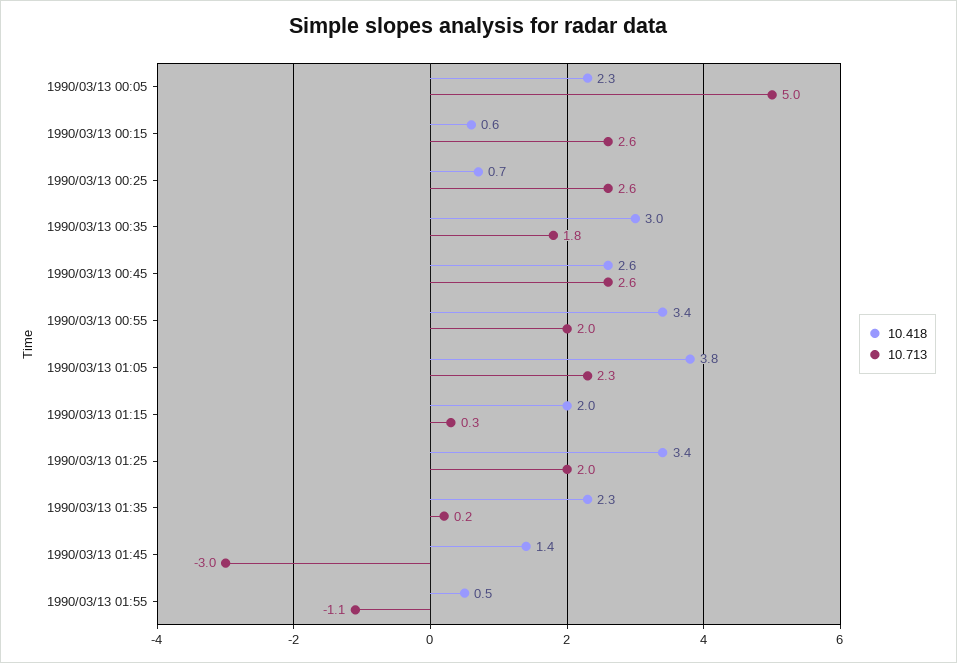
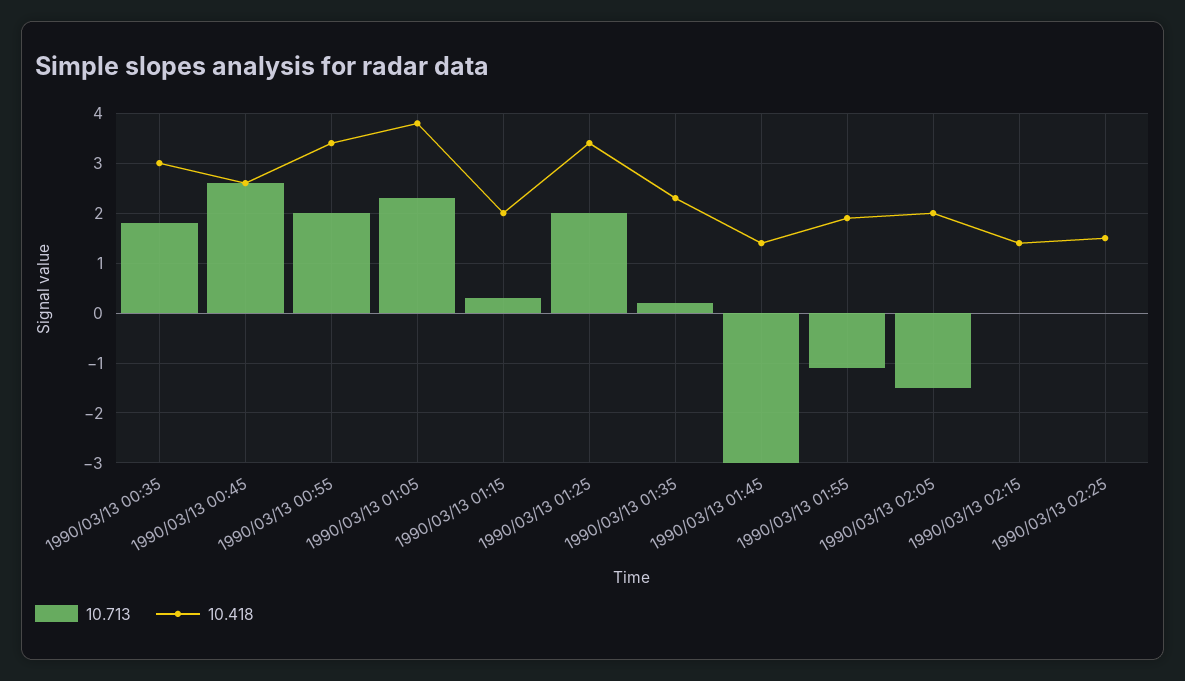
10.418, 1990/03/13 00:05: 2.3 -> none
10.713, 1990/03/13 00:05: 5 -> none
10.418, 1990/03/13 00:15: 0.6 -> none
10.713, 1990/03/13 00:15: 2.6 -> none
10.418, 1990/03/13 00:25: 0.7 -> none
10.713, 1990/03/13 00:25: 2.6 -> none
10.418, 1990/03/13 01:55: 0.5 -> 2
10.713, 1990/03/13 02:05: none -> -1.5
10.418, 1990/03/13 02:05: none -> 2
10.713, 1990/03/13 02:15: none -> 0
10.418, 1990/03/13 02:15: none -> 1.5
10.713, 1990/03/13 02:25: none -> 0
10.418, 1990/03/13 02:25: none -> 1.5

